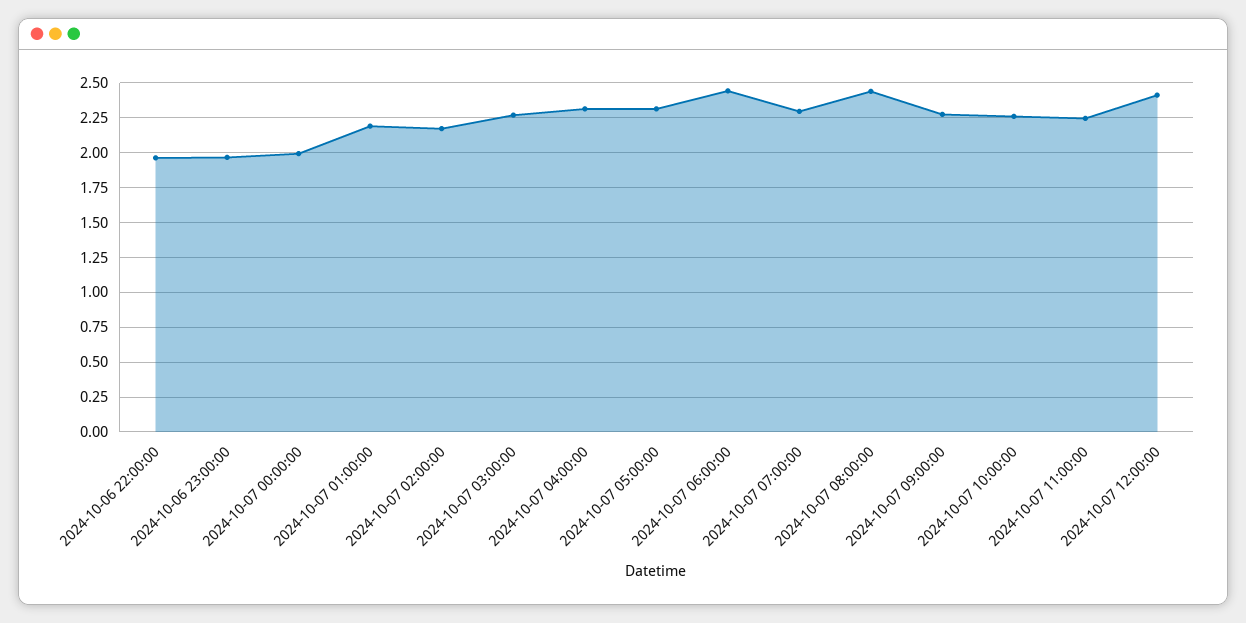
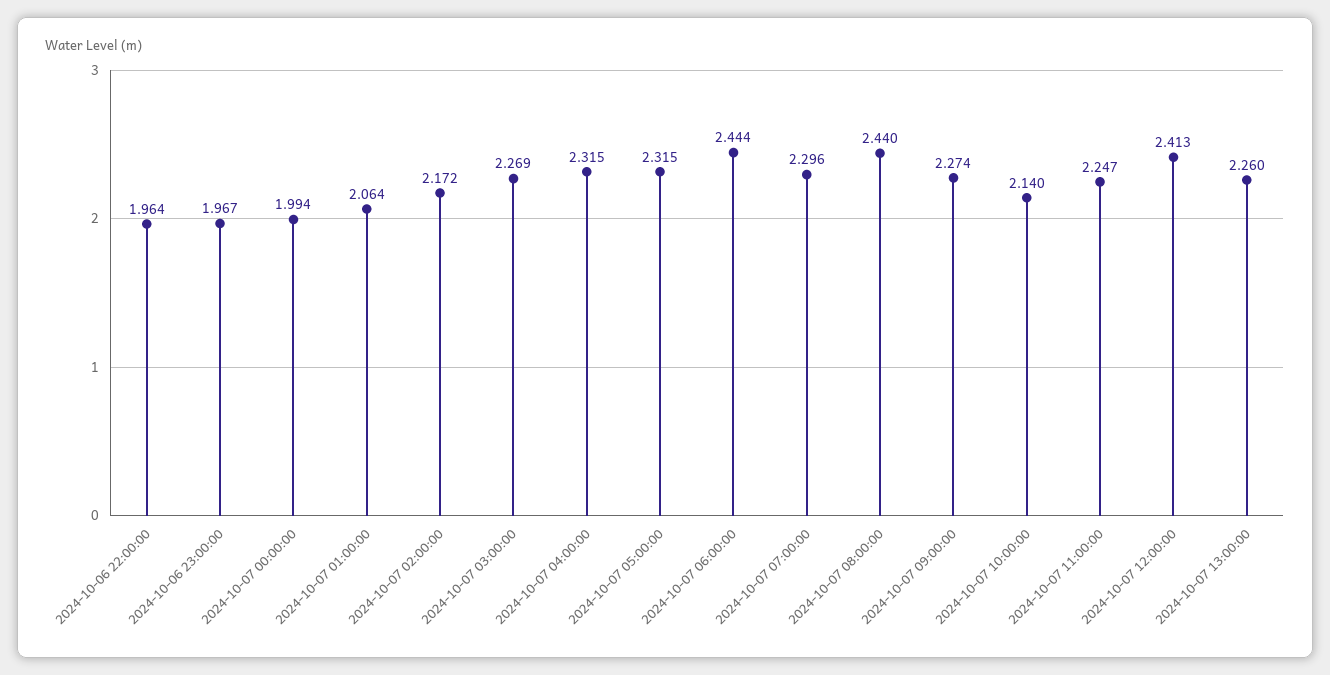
2024-10-07 01:00:00: 2.2 -> 2.064
2024-10-07 10:00:00: 2.25 -> 2.14
2024-10-07 13:00:00: none -> 2.26

